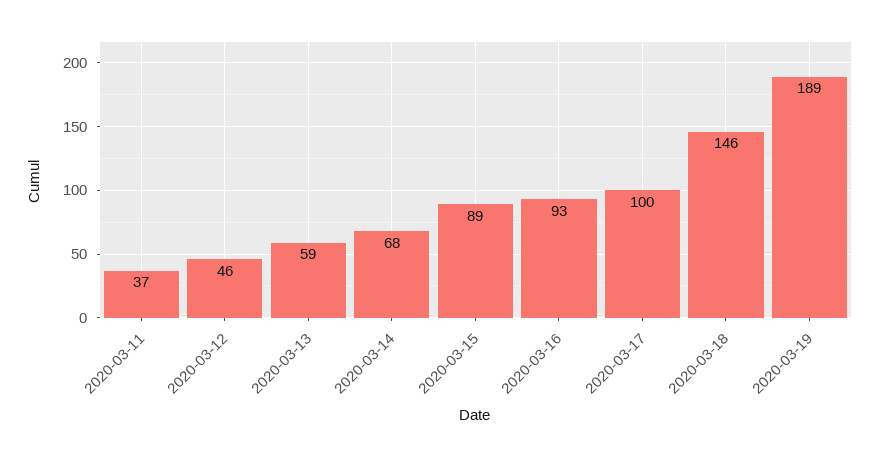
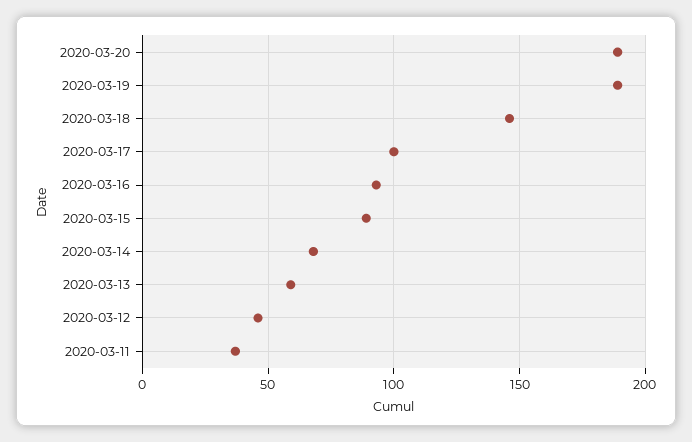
2020-03-20: none -> 190

